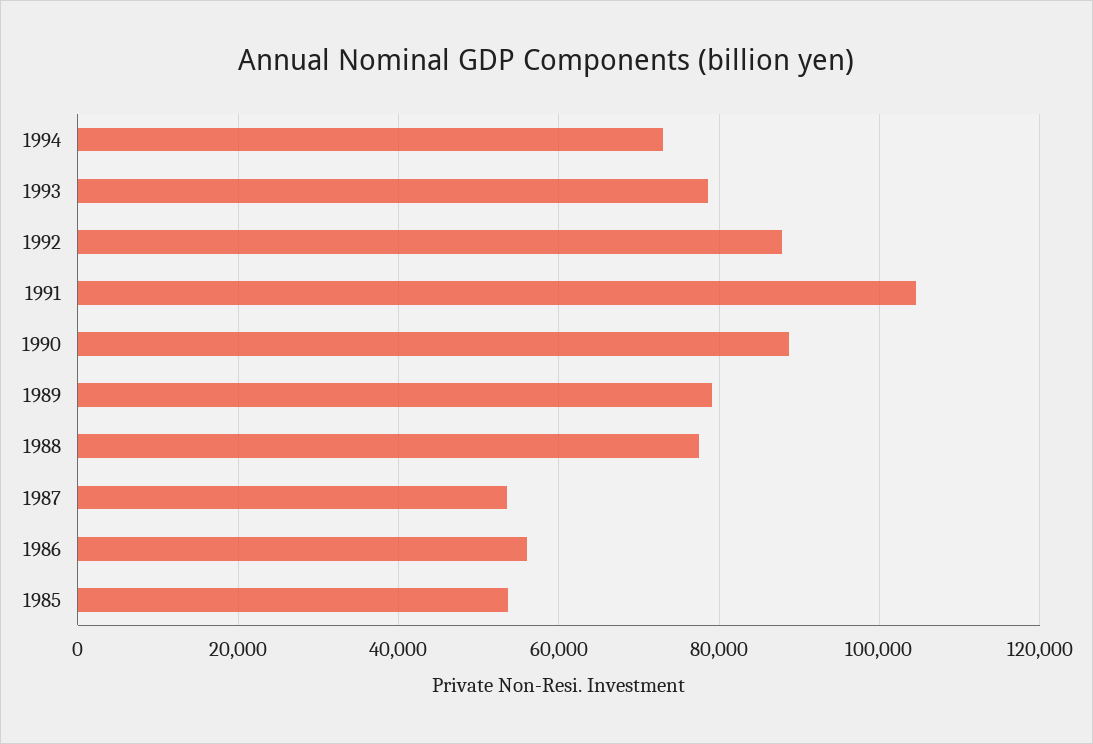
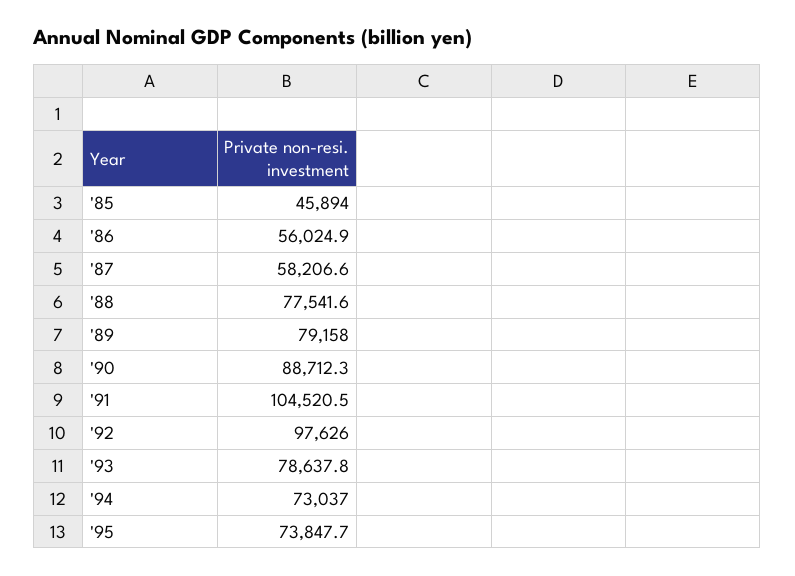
1992: 88000 -> 97626
1987: 54000 -> 58206.6
1985: 54000 -> 45894
'95: none -> 73847.7

